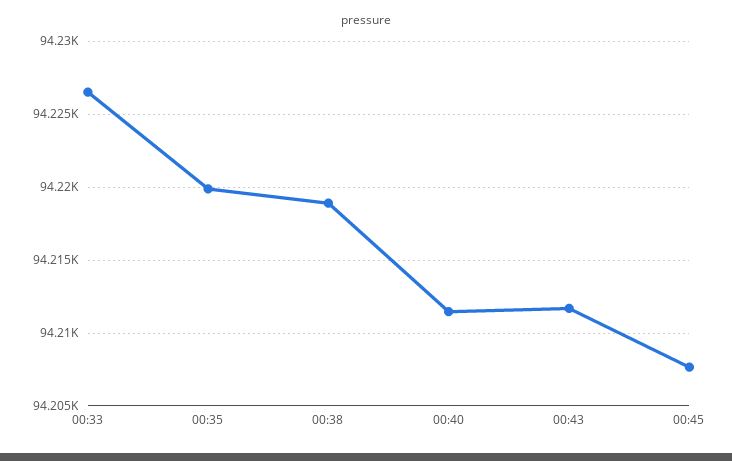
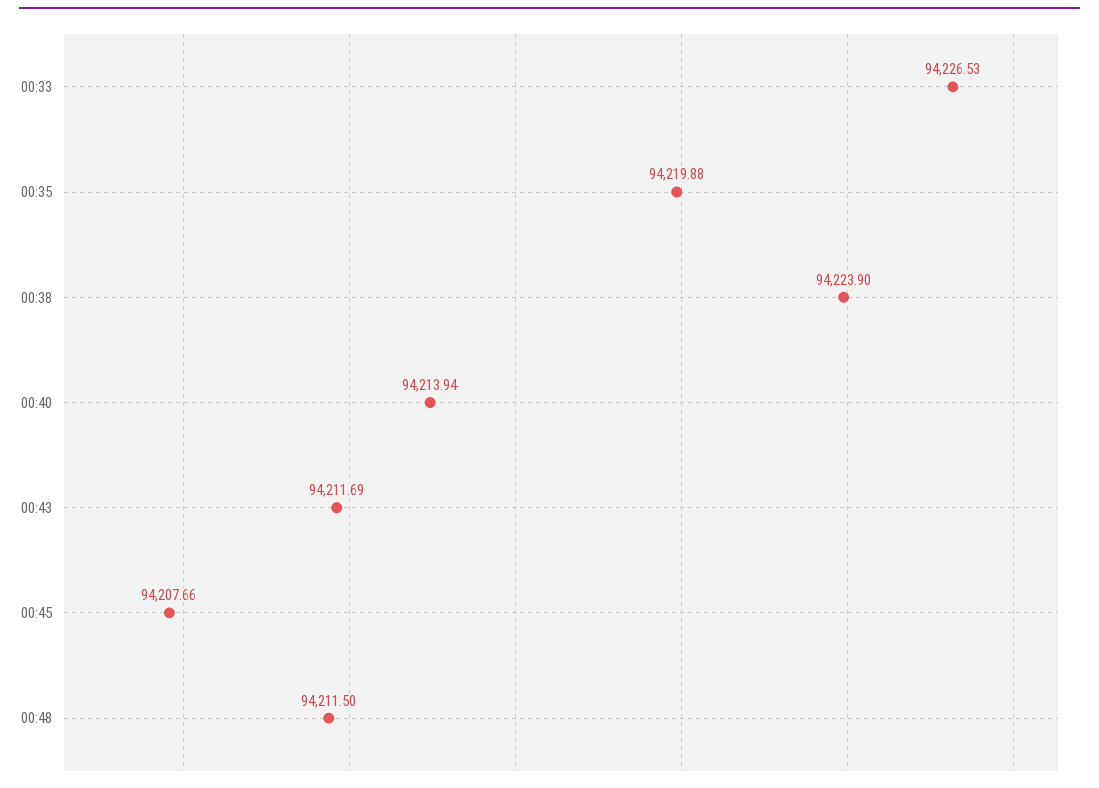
00:38: 94219 -> 94223.9
00:40: 94211.5 -> 94213.94
00:48: none -> 94211.5

